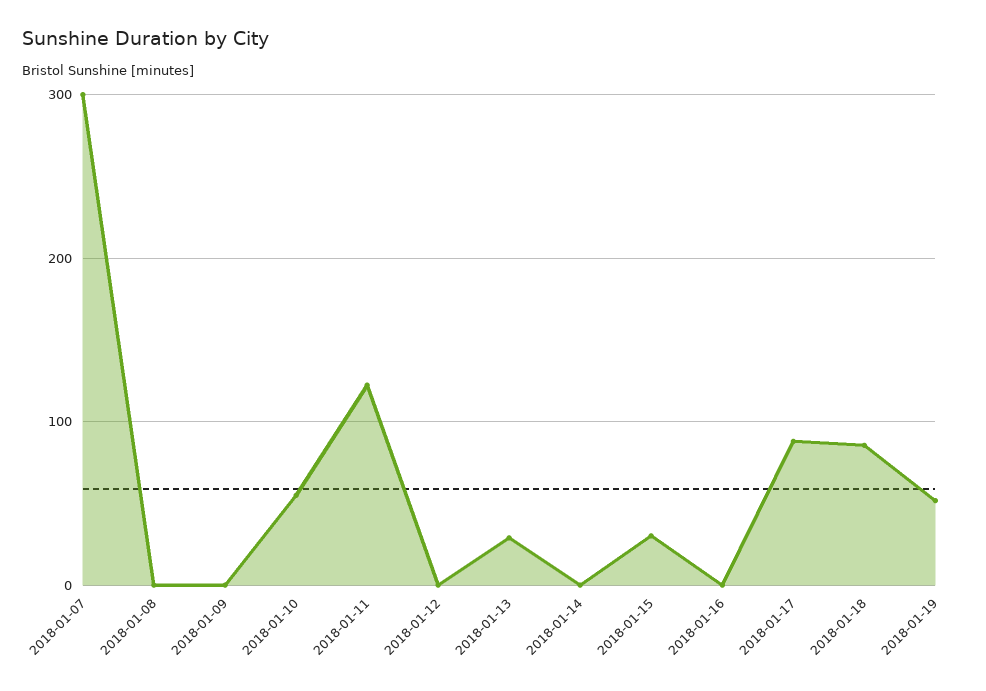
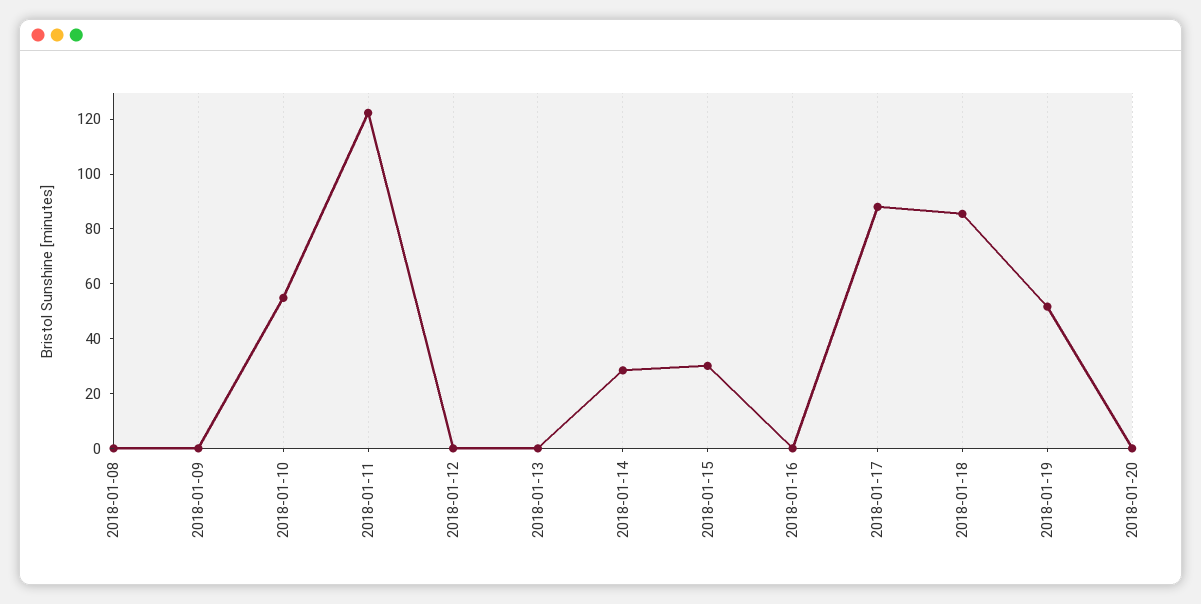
2018-01-07: 300 -> none
2018-01-13: 30 -> 0
2018-01-14: 0 -> 30
2018-01-20: none -> 0

